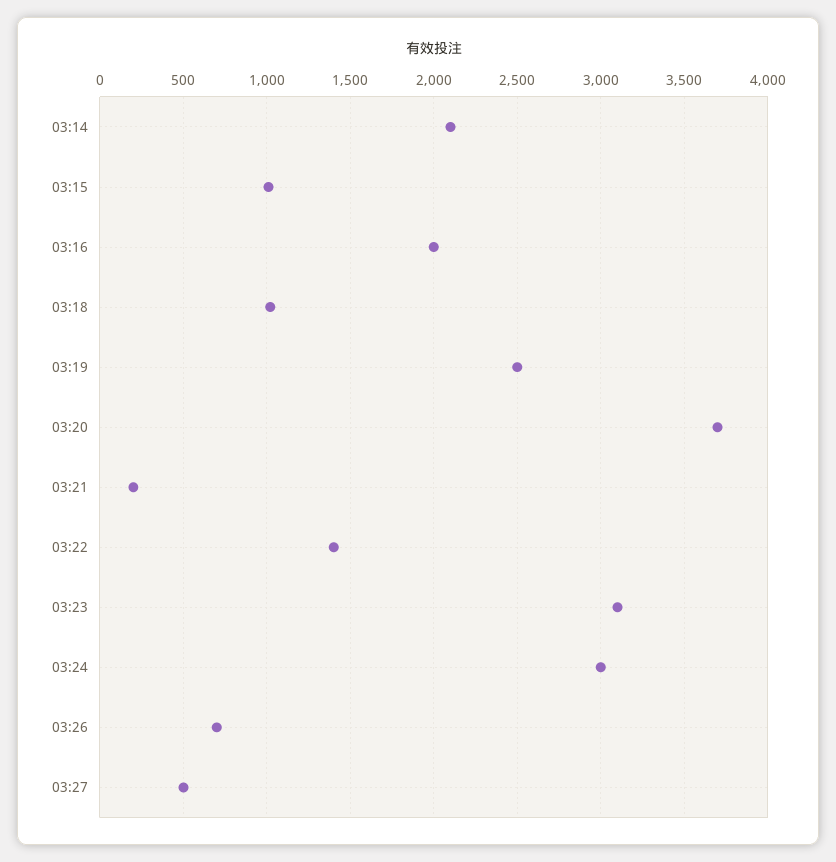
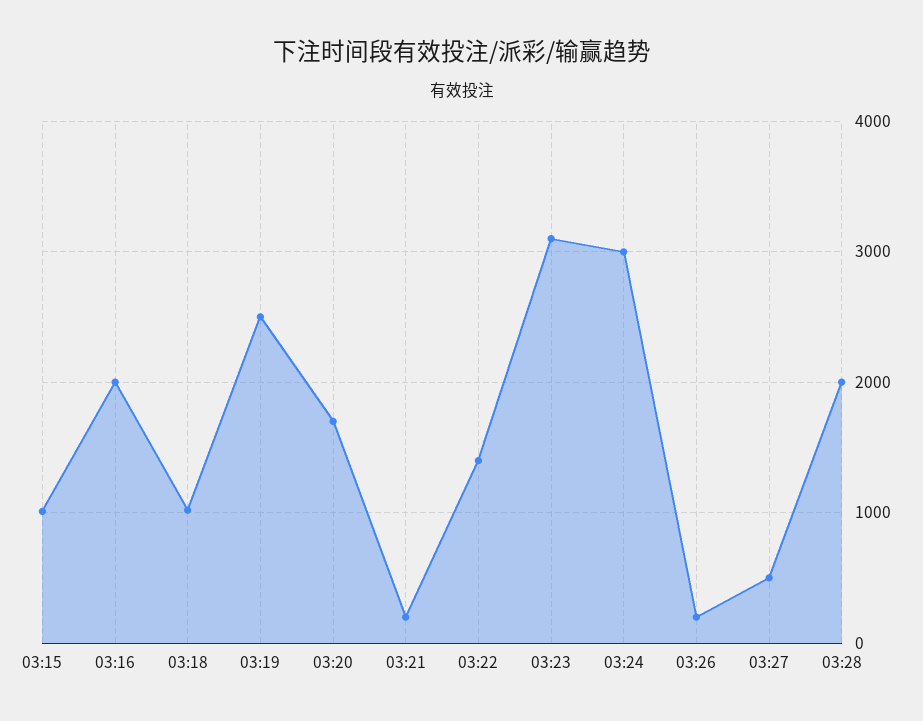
03:14: 2100 -> none
03:20: 3700 -> 1700
03:26: 700 -> 200
03:28: none -> 2000

